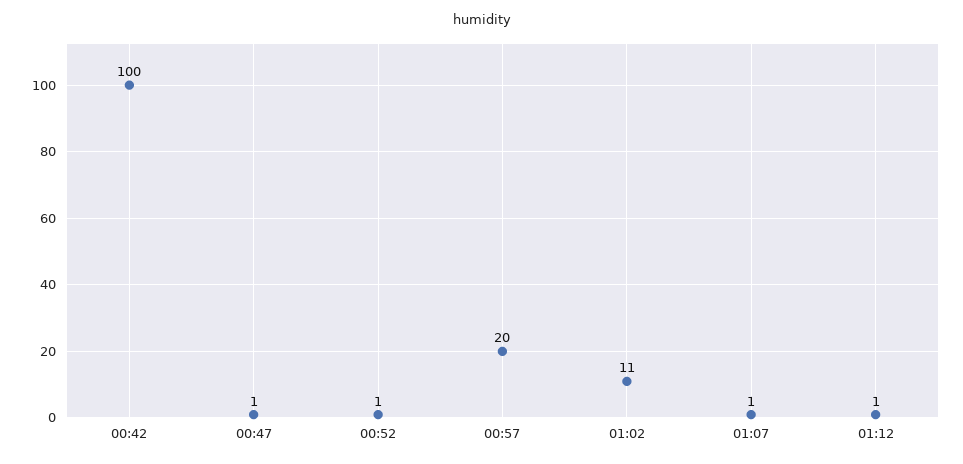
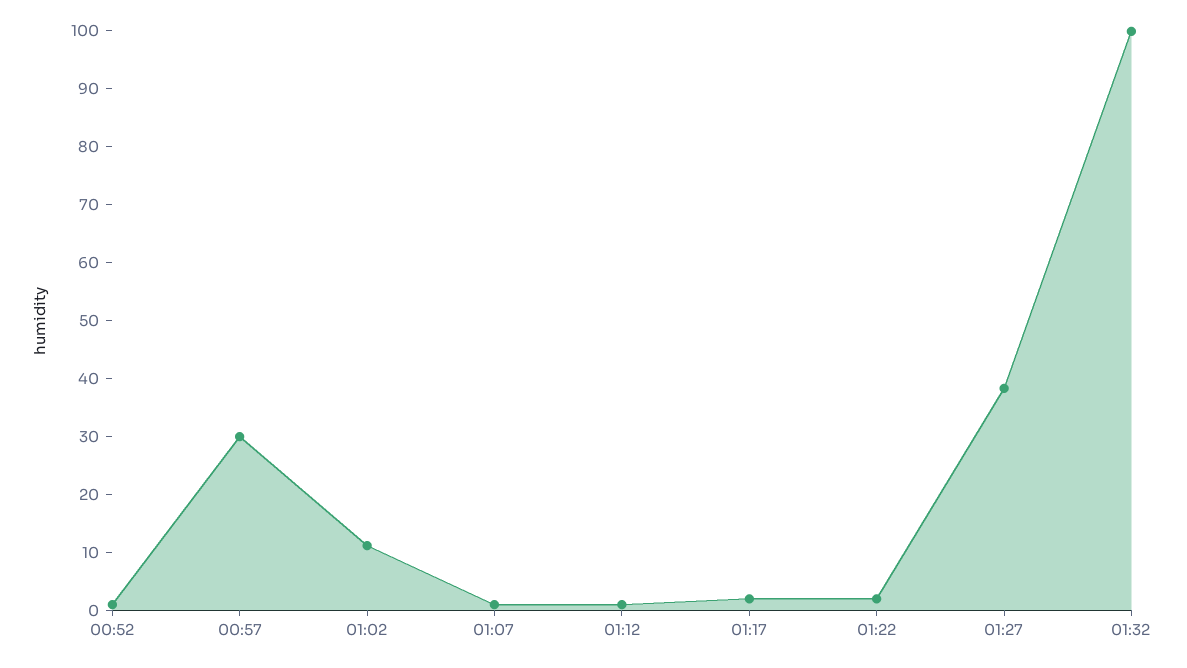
00:42: 100 -> none
00:47: 1 -> none
00:57: 20 -> 30
01:17: none -> 2
01:22: none -> 2
01:27: none -> 38
01:32: none -> 100

